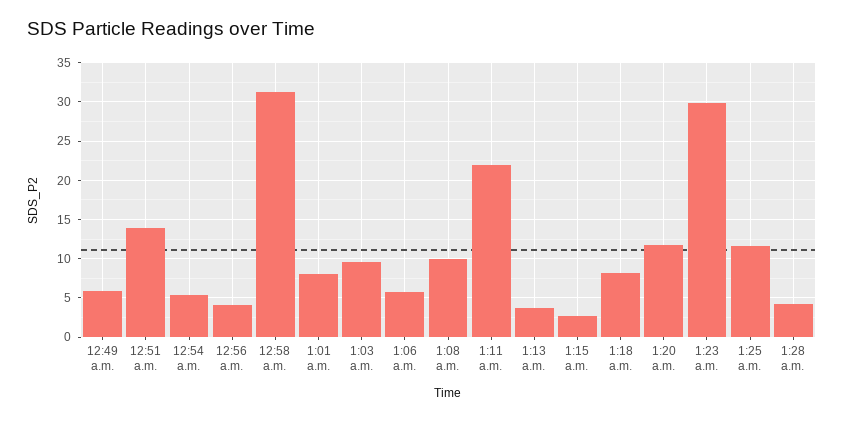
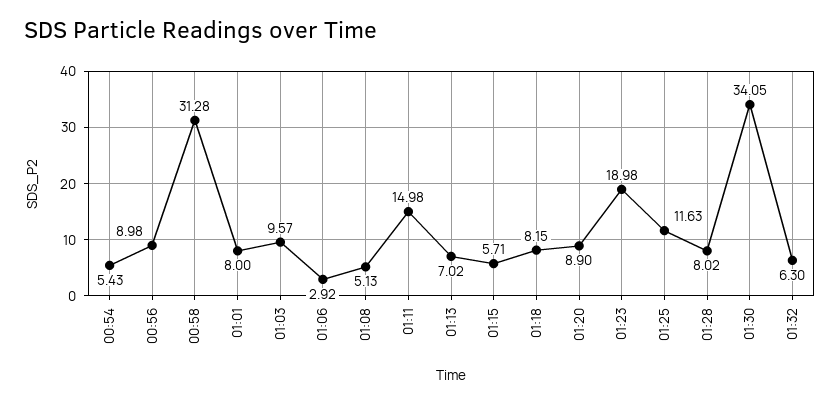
12:49 a.m.: 6 -> none
12:51 a.m.: 14 -> none
12:56 a.m.: 4 -> 8.98
1:06 a.m.: 6 -> 2.92
1:08 a.m.: 10 -> 5.13
1:11 a.m.: 22 -> 14.98
1:13 a.m.: 4 -> 7.02
1:15 a.m.: 3 -> 5.71
1:20 a.m.: 12 -> 8.9
1:23 a.m.: 30 -> 18.98
1:28 a.m.: 4 -> 8.02
01:30: none -> 34.05
01:32: none -> 6.3

